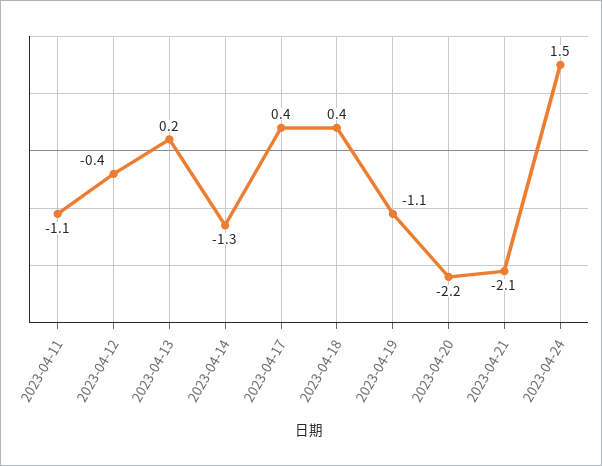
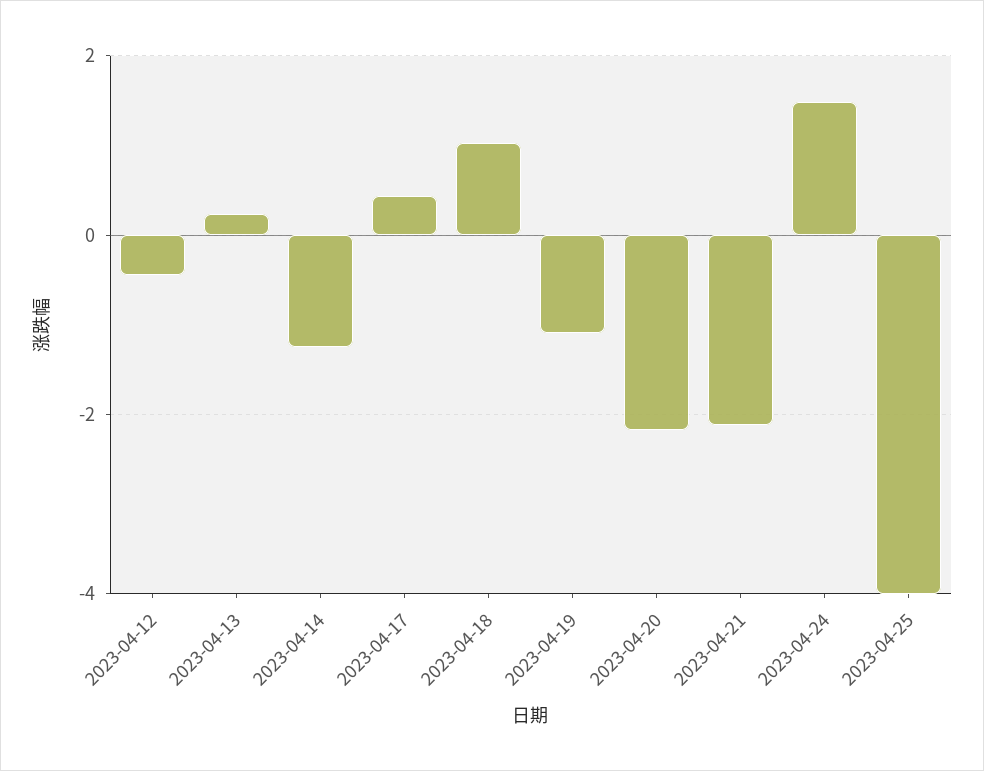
2023-04-11: -1.1 -> none
2023-04-18: 0.4 -> 1
2023-04-25: none -> -4

